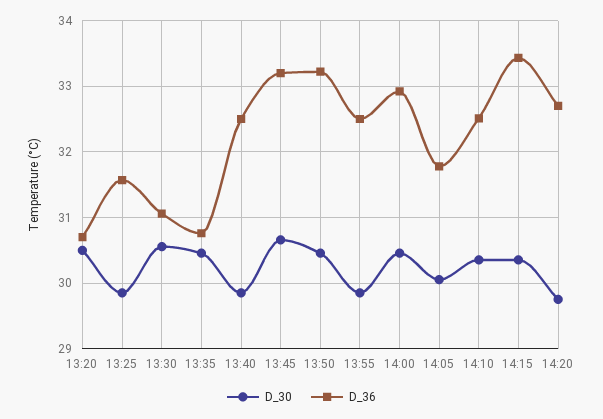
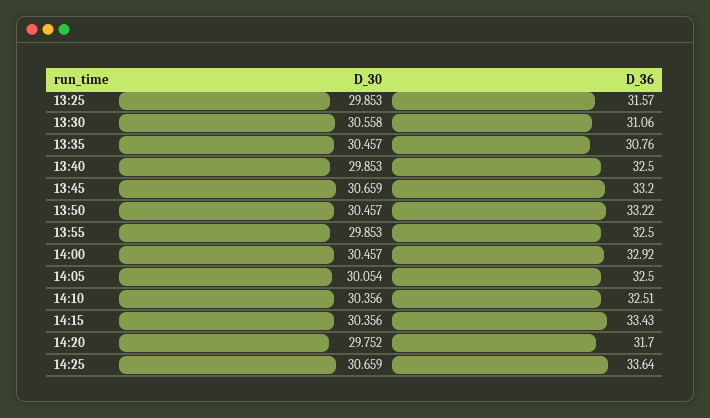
D_30, 13:20: 30.5 -> none
D_36, 13:20: 30.7 -> none
D_36, 14:05: 31.8 -> 32.5
D_36, 14:20: 32.7 -> 31.7
D_30, 14:25: none -> 30.659
D_36, 14:25: none -> 33.64

